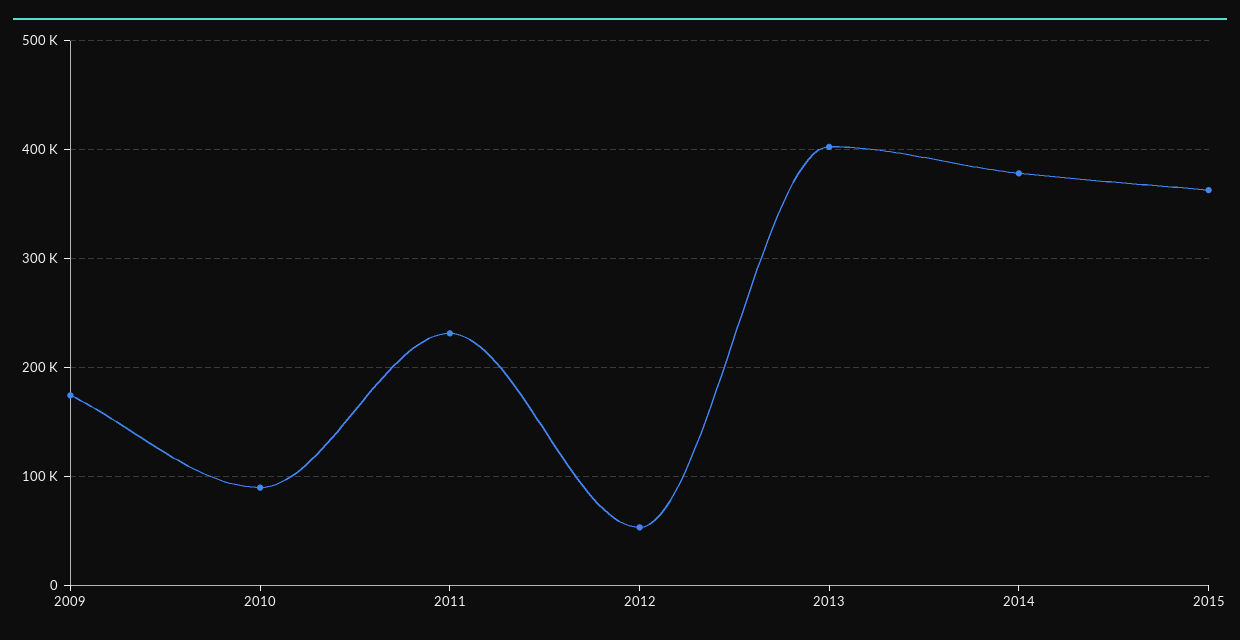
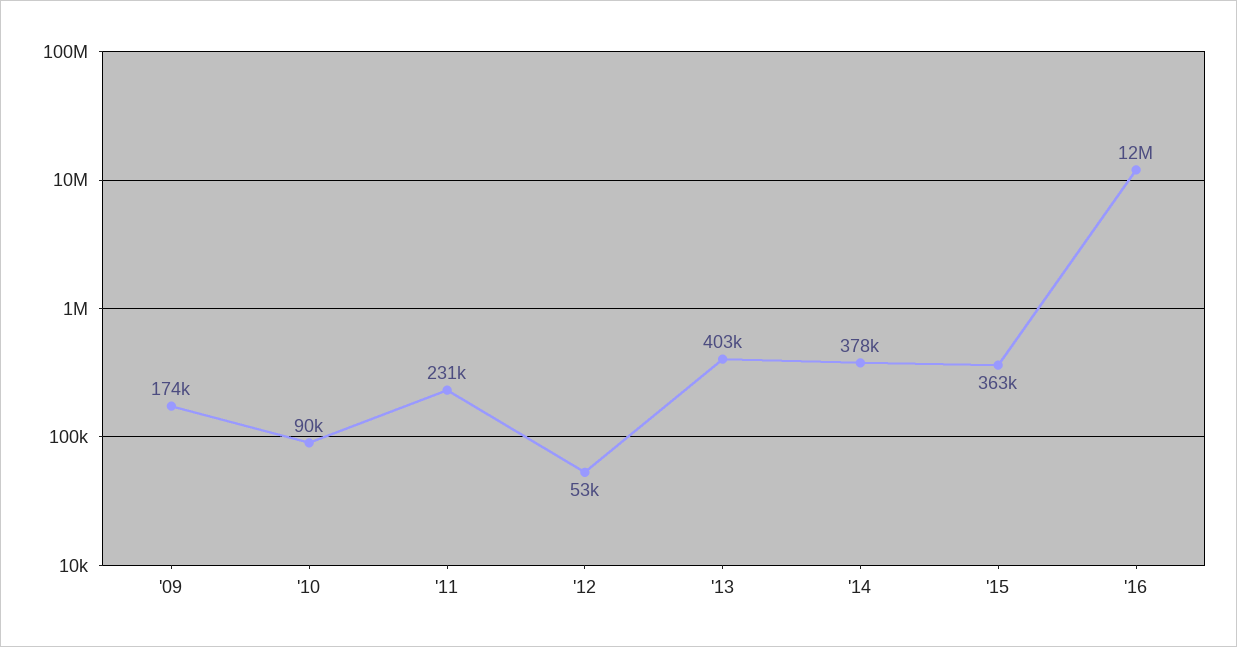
'16: none -> 12000000

